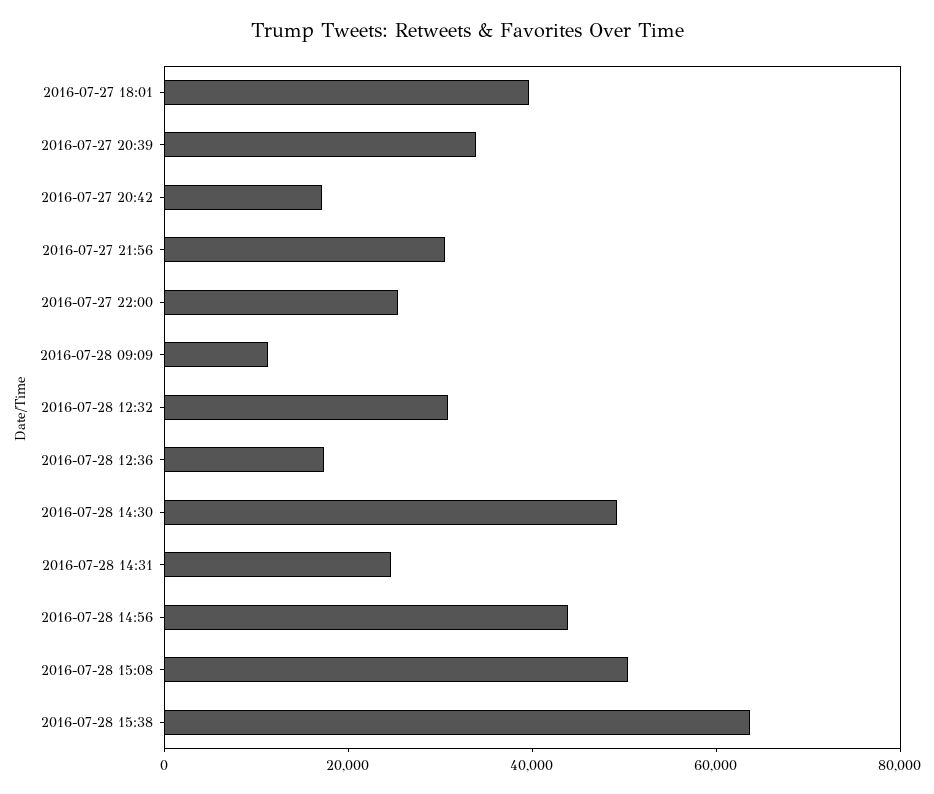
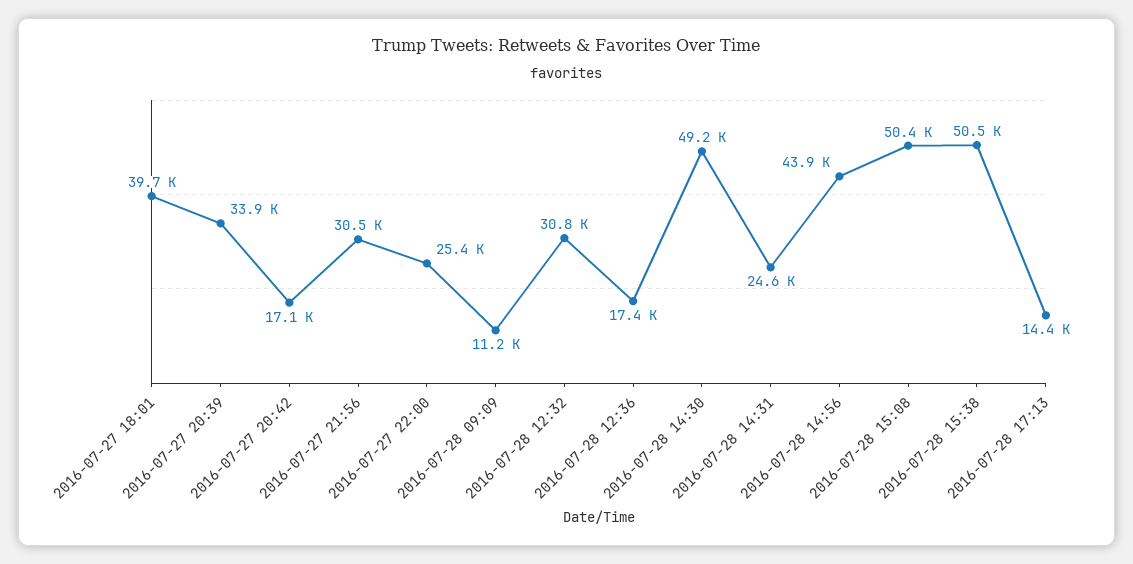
2016-07-28 15:38: 65000 -> 50500
2016-07-28 17:13: none -> 14400

